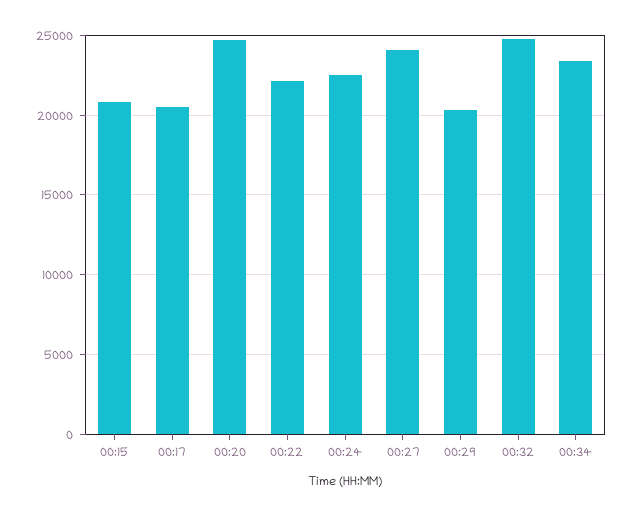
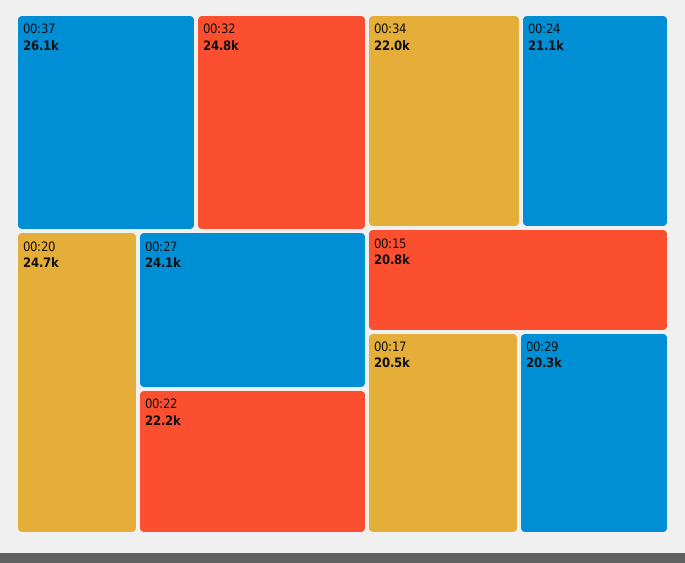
00:24: 22500 -> 21100
00:34: 23500 -> 22000
00:37: none -> 26100

